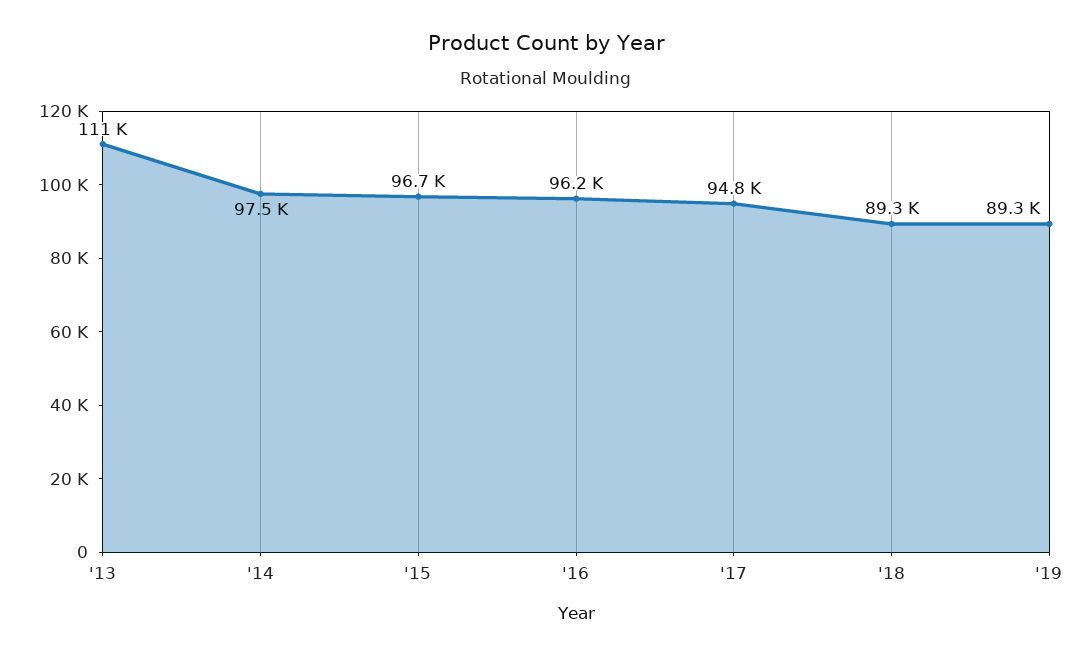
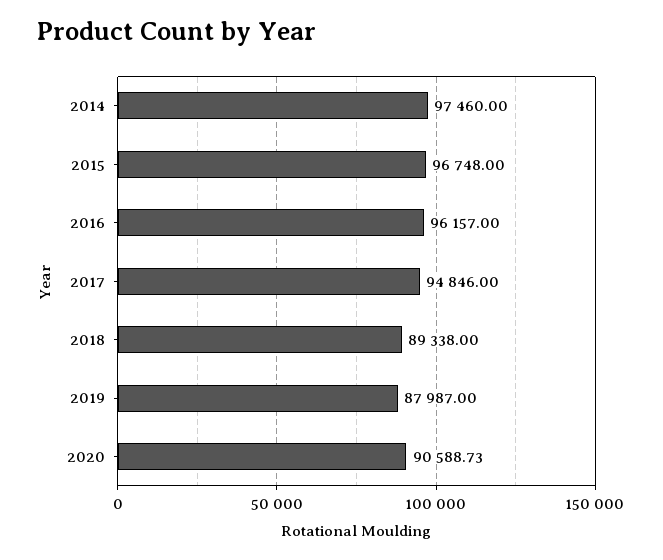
'13: 111000 -> none
'19: 89300 -> 87987
2020: none -> 90588.73

